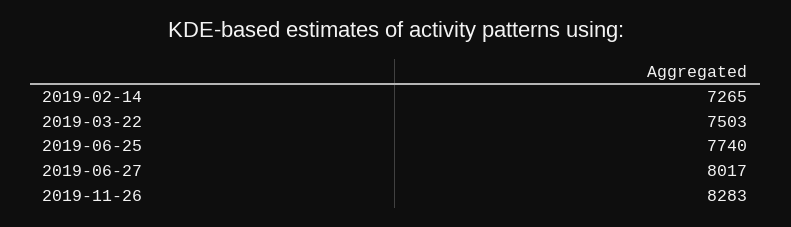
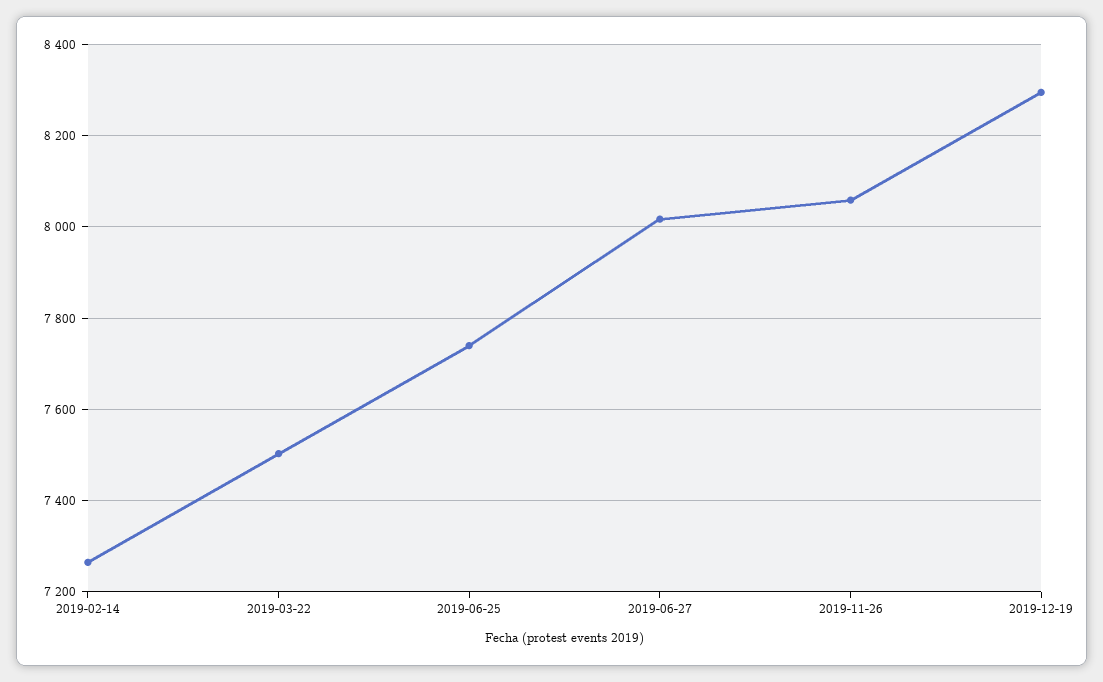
2019-11-26: 8283 -> 8060
2019-12-19: none -> 8300

